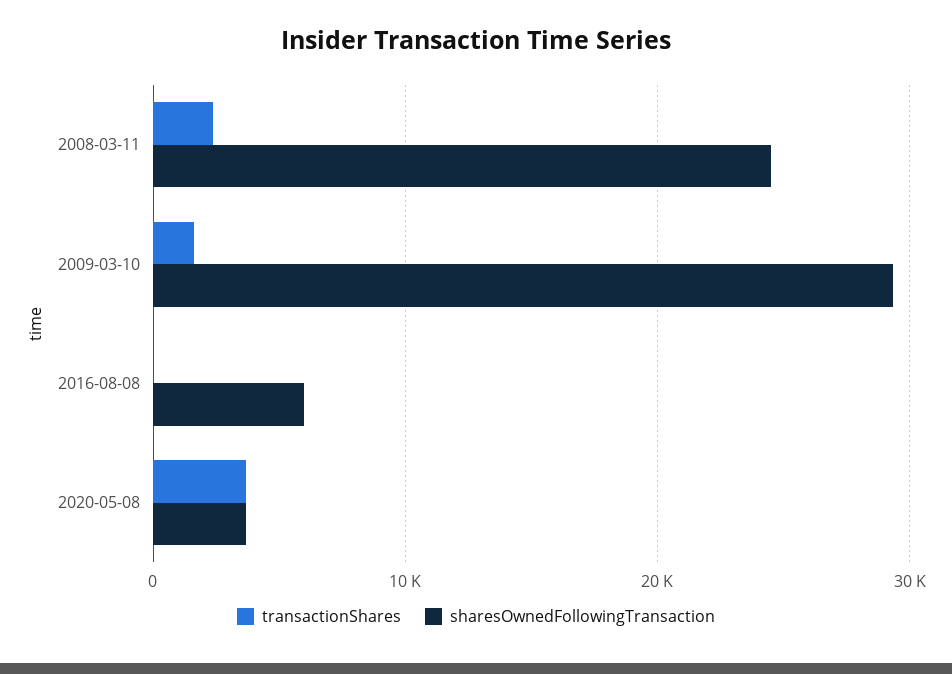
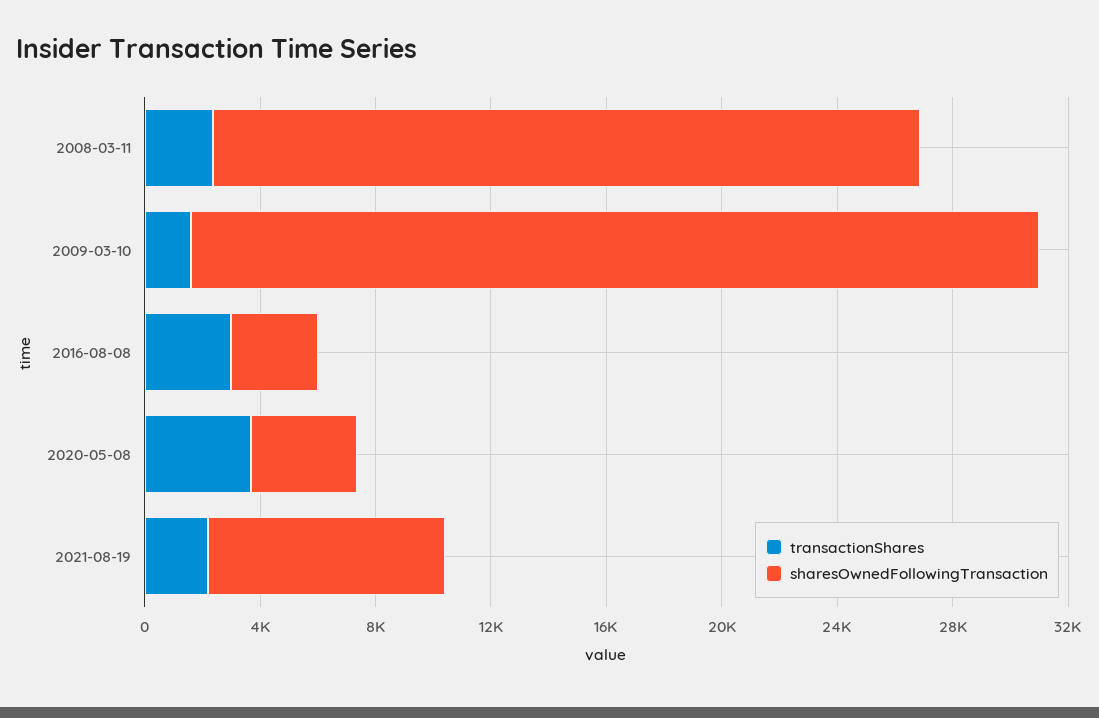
transactionShares, 2016-08-08: 0 -> 3000
sharesOwnedFollowingTransaction, 2016-08-08: 6000 -> 3000
transactionShares, 2021-08-19: none -> 2000
sharesOwnedFollowingTransaction, 2021-08-19: none -> 8000

